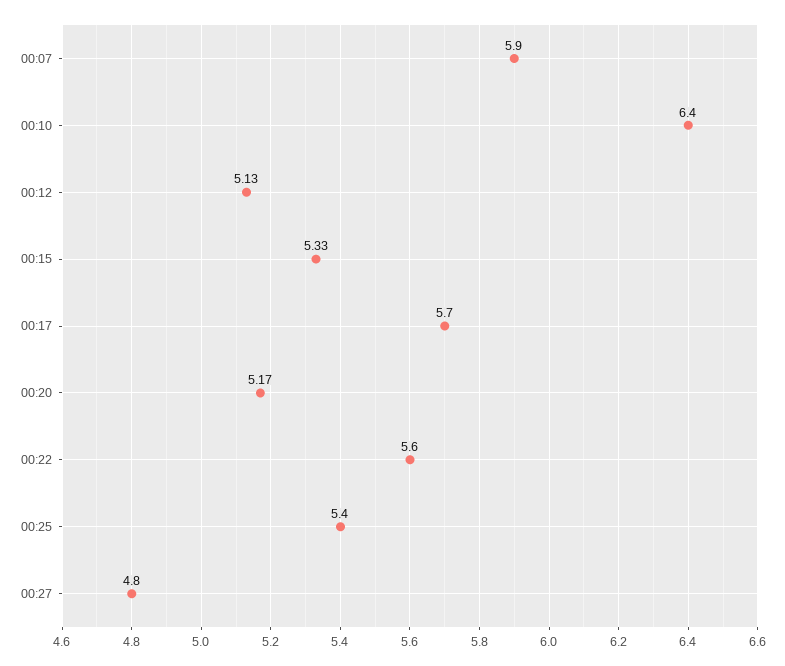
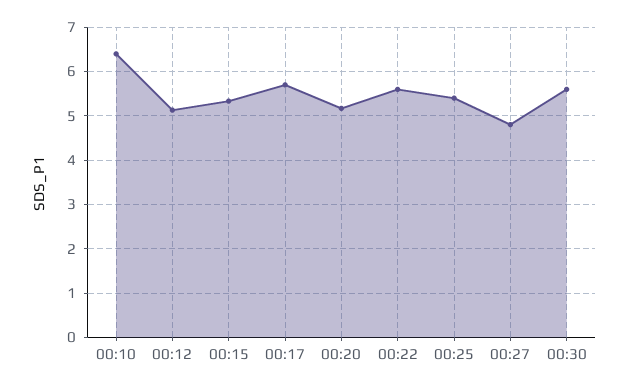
00:07: 5.9 -> none
00:30: none -> 5.6

